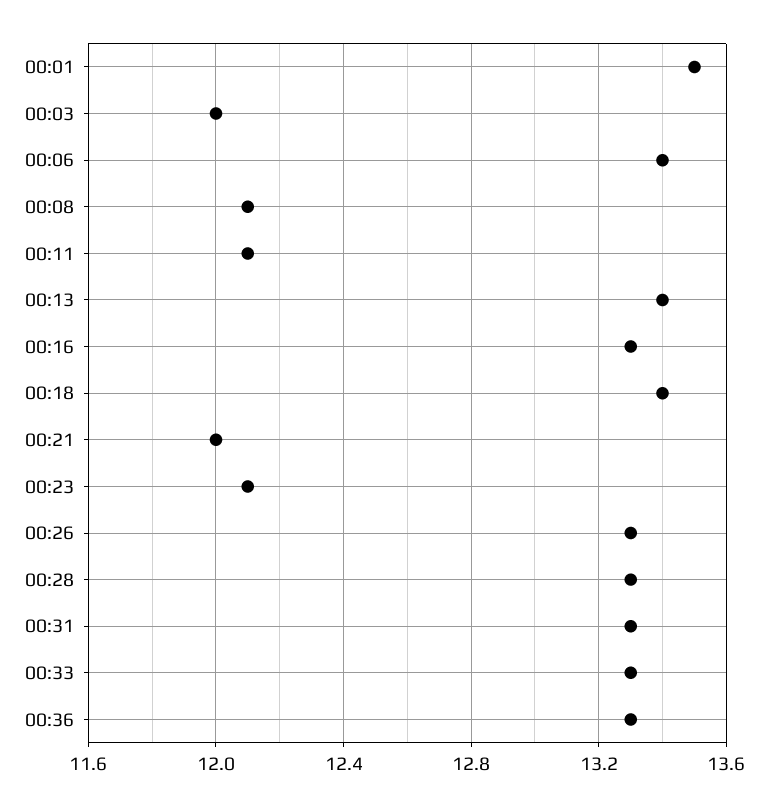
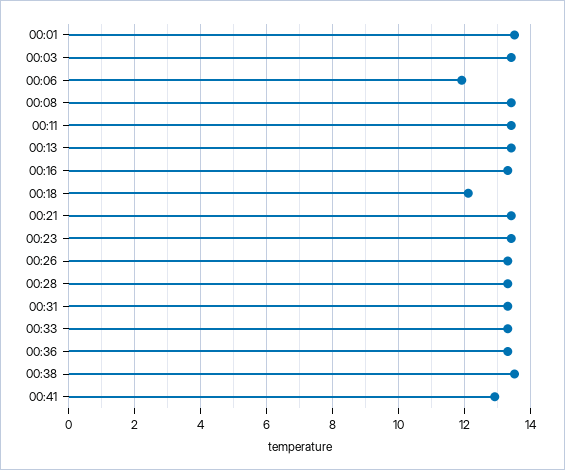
00:03: 12 -> 13.5
00:06: 13.4 -> 12
00:08: 12.1 -> 13.5
00:11: 12.1 -> 13.5
00:18: 13.4 -> 12
00:21: 12 -> 13.5
00:23: 12.1 -> 13.5
00:38: none -> 13.5
00:41: none -> 13

